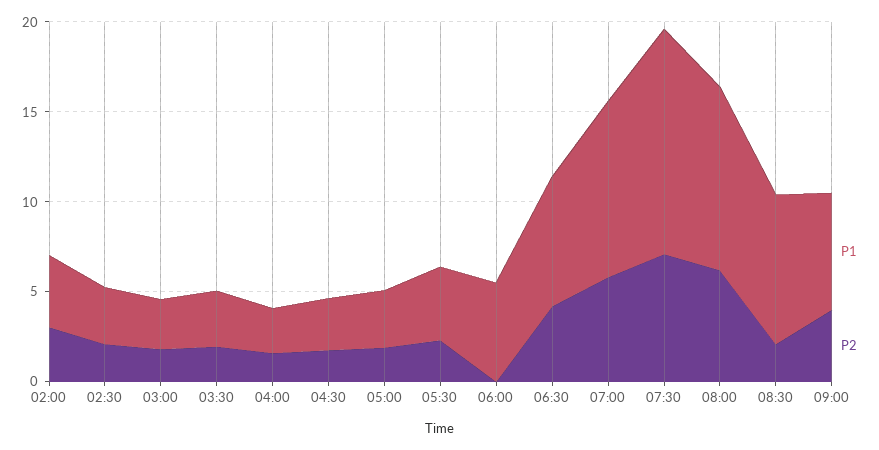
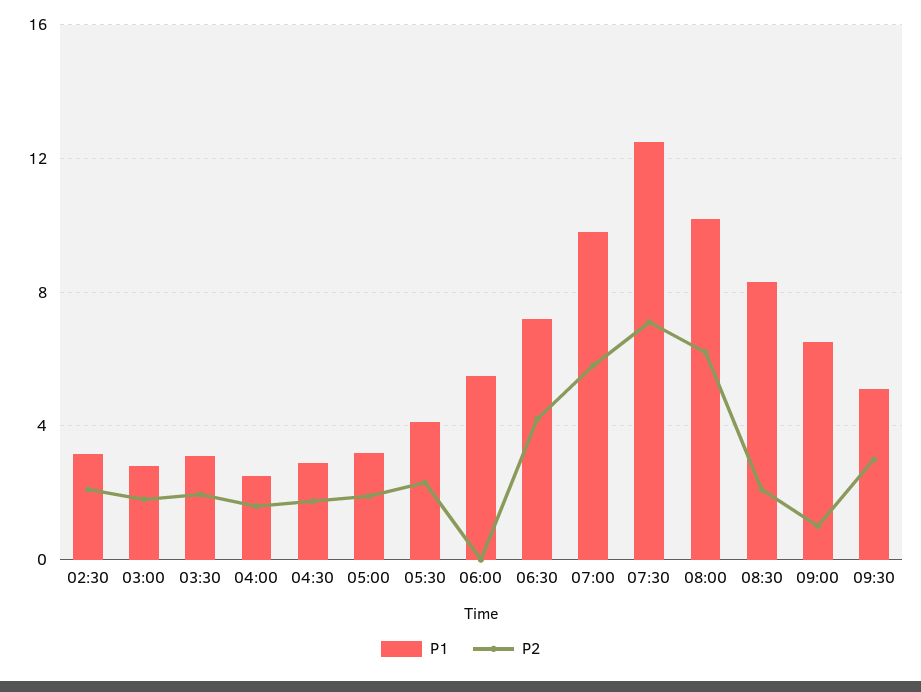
P1, 02:00: 4 -> none
P2, 02:00: 3 -> none
P2, 09:00: 4 -> 1
P1, 09:30: none -> 5
P2, 09:30: none -> 3

